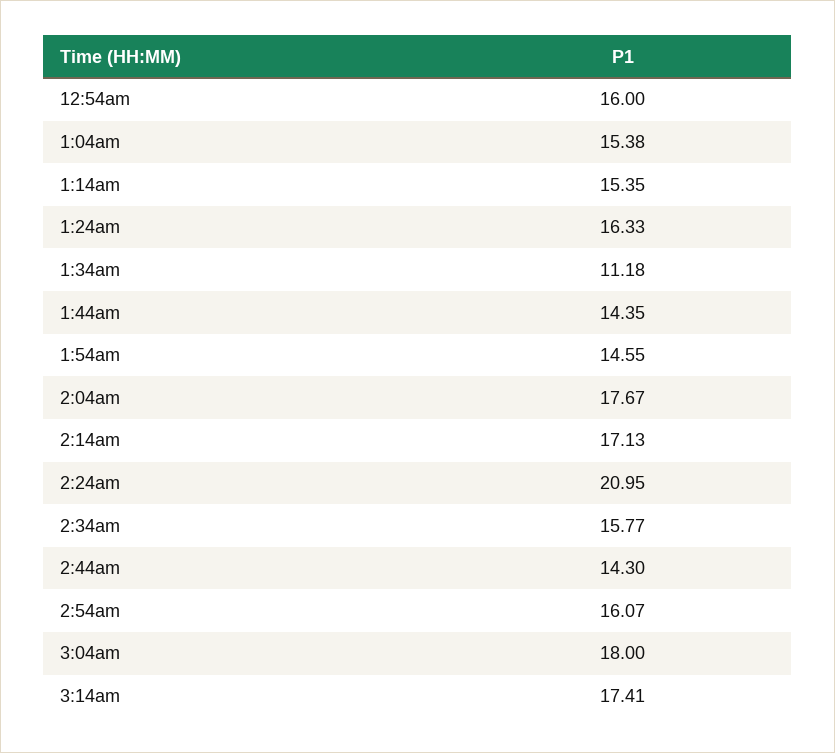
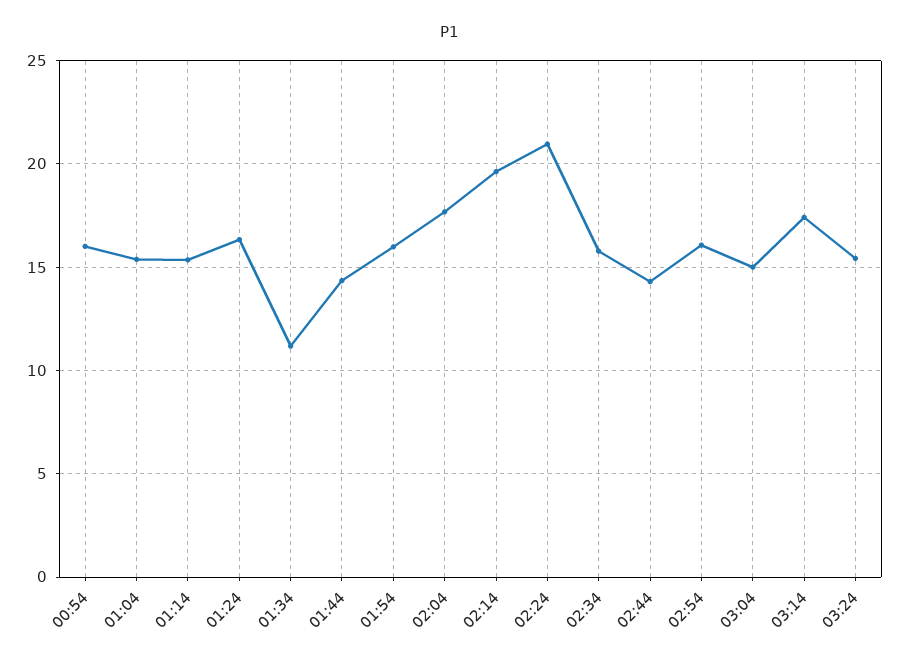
1:54am: 14.55 -> 16
2:14am: 17.13 -> 19.5
3:04am: 18 -> 15
03:24: none -> 15.5

